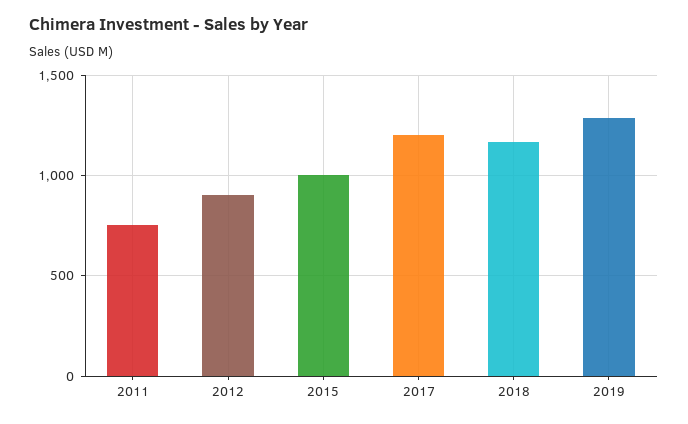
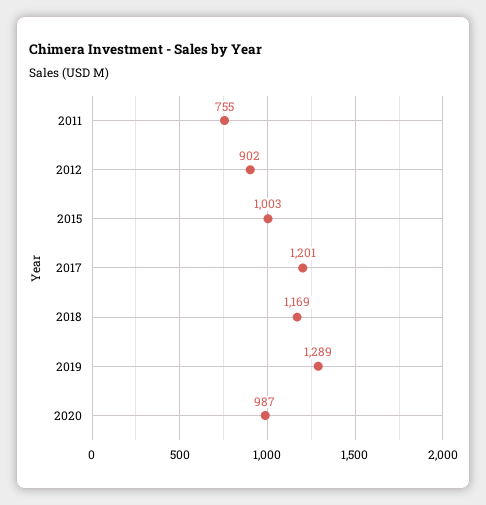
2020: none -> 987

